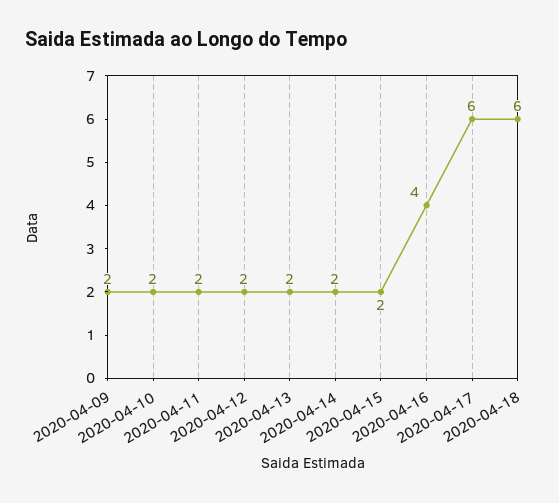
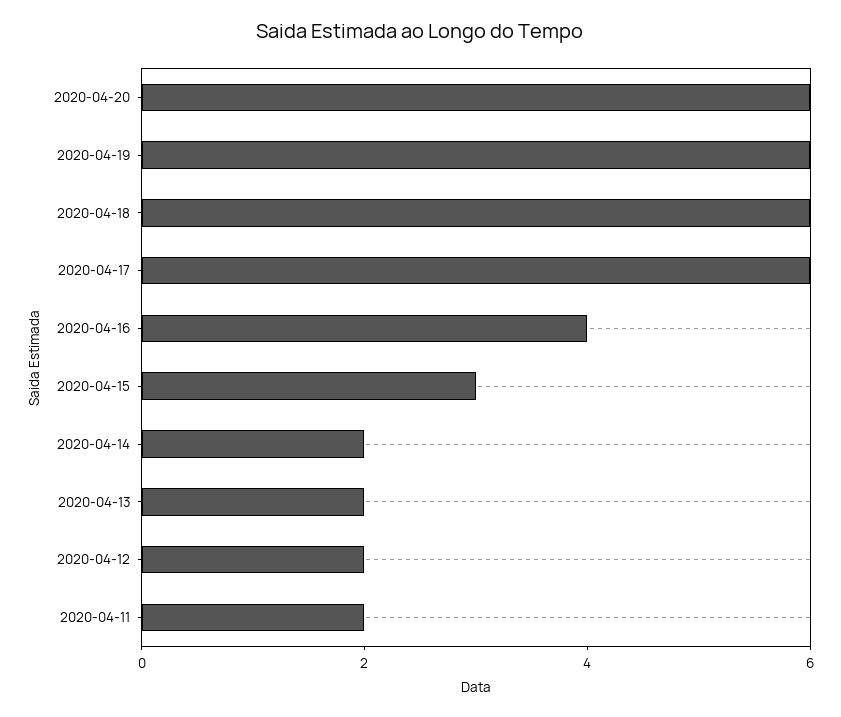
2020-04-09: 2 -> none
2020-04-10: 2 -> none
2020-04-15: 2 -> 3
2020-04-20: none -> 6
2020-04-19: none -> 6

